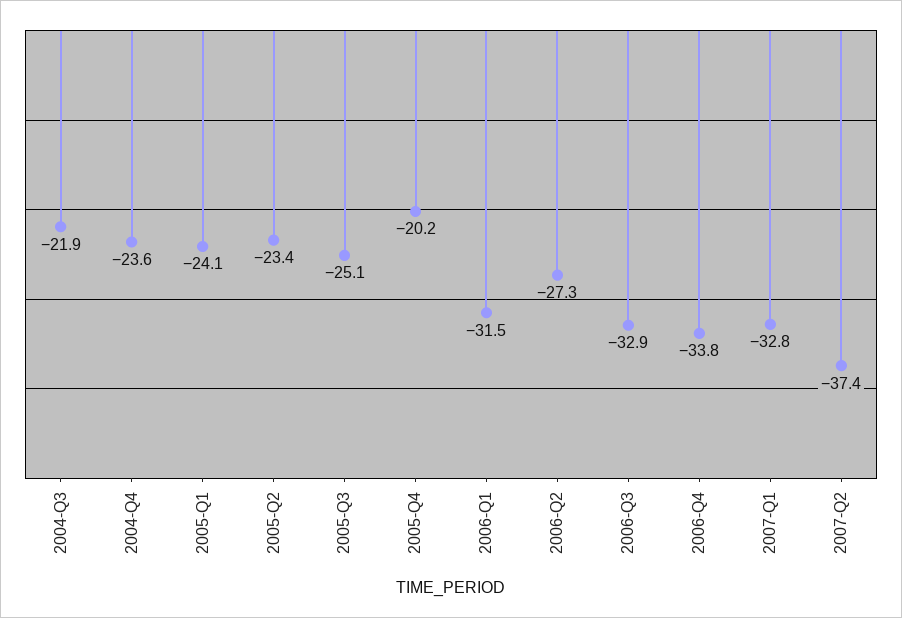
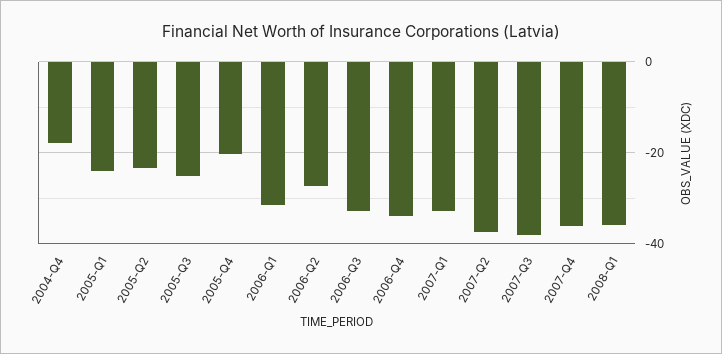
2004-Q3: -21.9 -> none
2004-Q4: -23.6 -> -18
2007-Q3: none -> -38
2007-Q4: none -> -36
2008-Q1: none -> -36

